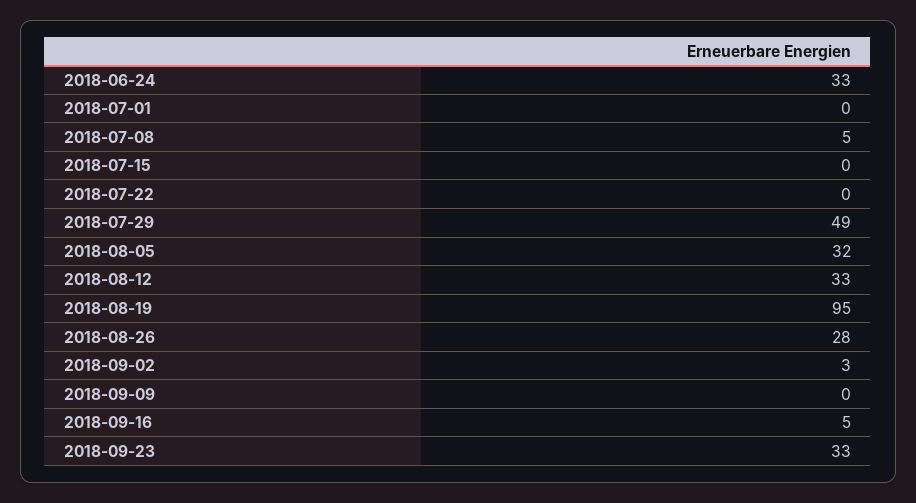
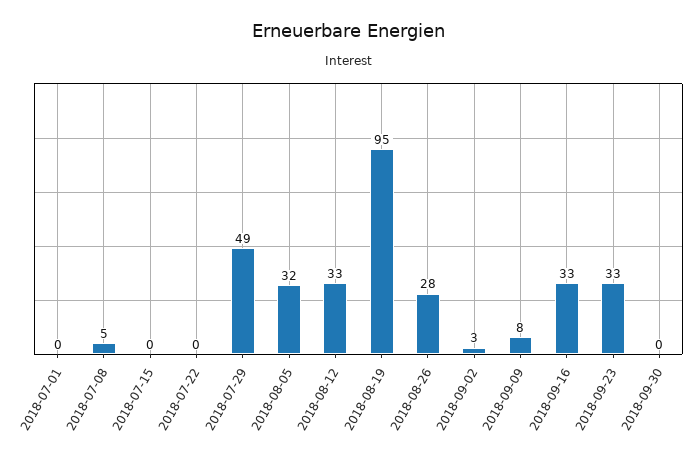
2018-06-24: 33 -> none
2018-09-09: 0 -> 8
2018-09-16: 5 -> 33
2018-09-30: none -> 0

